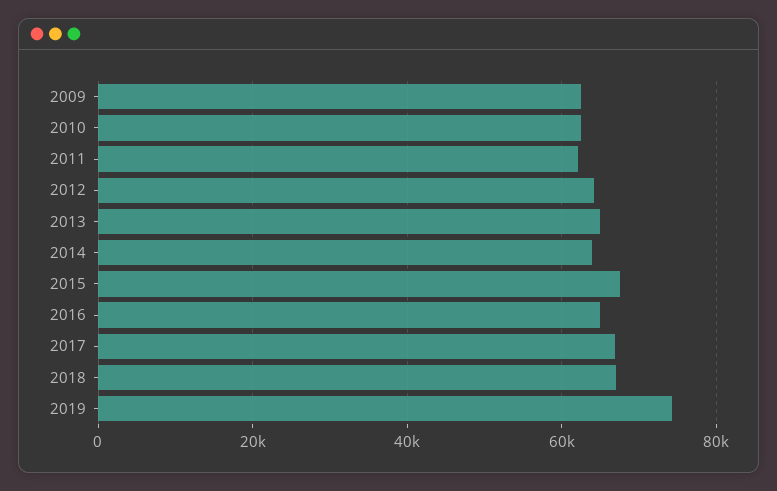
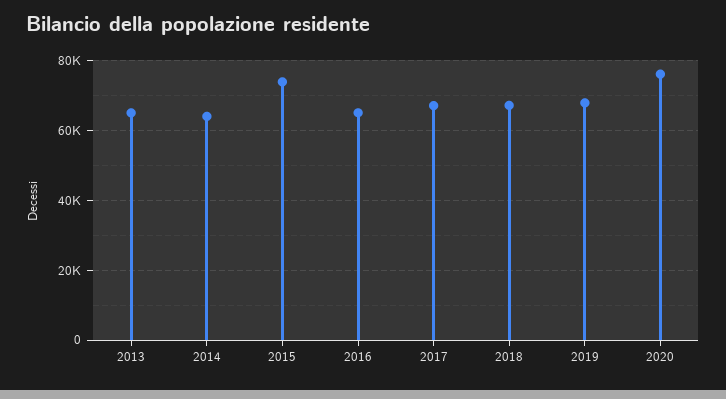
2009: 62000 -> none
2010: 62000 -> none
2011: 62000 -> none
2012: 64000 -> none
2015: 68000 -> 74000
2019: 74000 -> 68000
2020: none -> 76000

